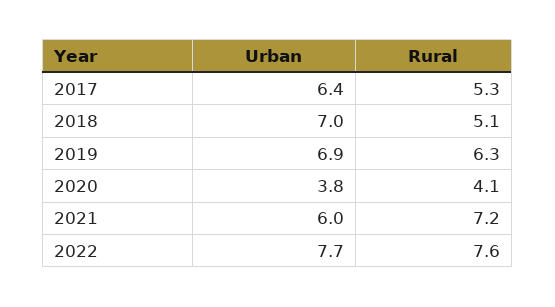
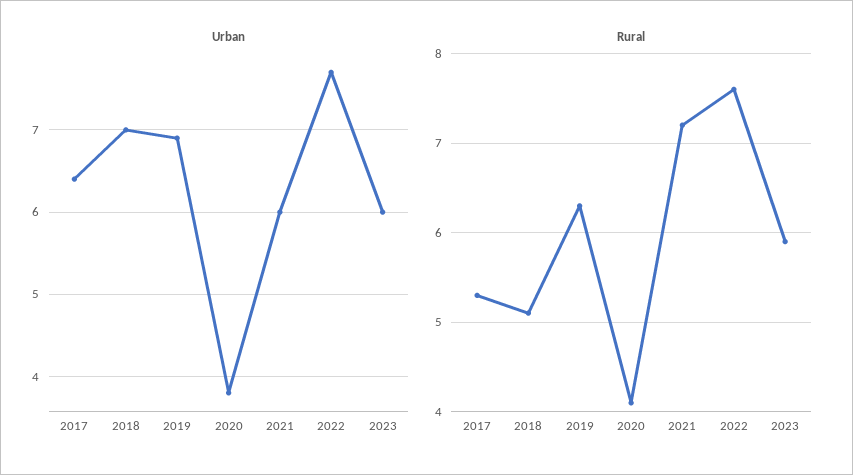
Urban, 2023: none -> 6
Rural, 2023: none -> 5.9

